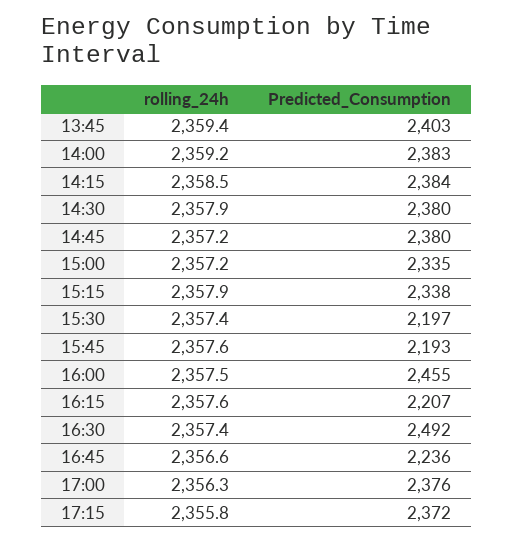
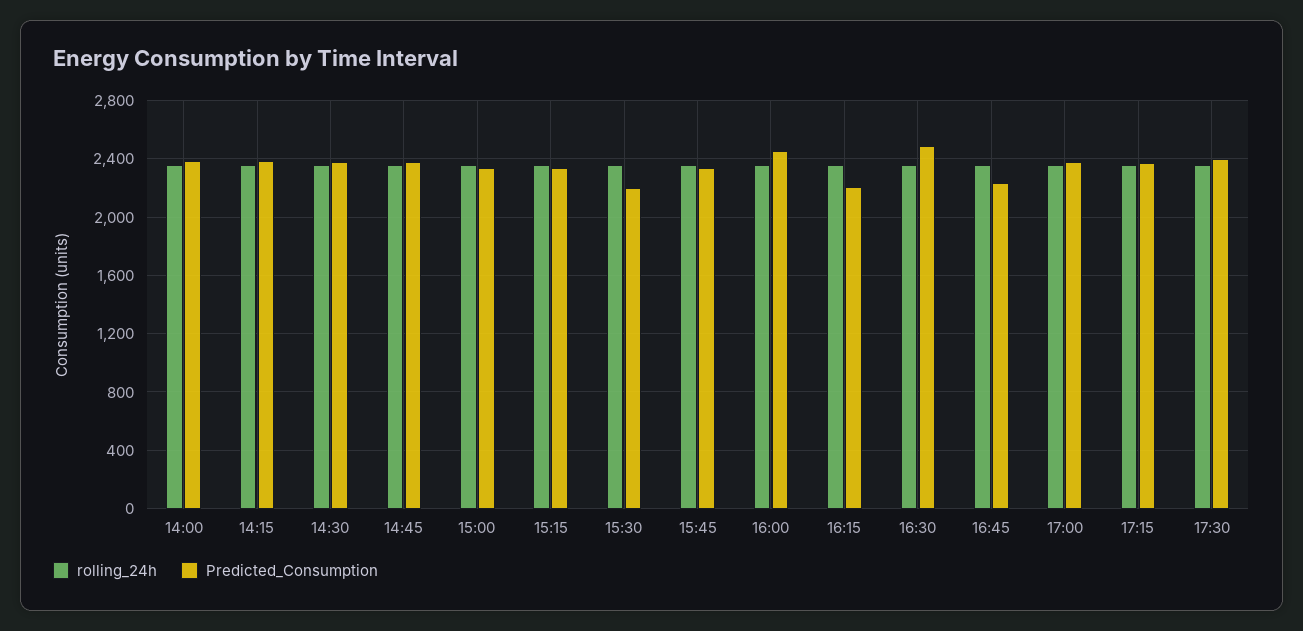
rolling_24h, 13:45: 2359.4 -> none
Predicted_Consumption, 13:45: 2403 -> none
Predicted_Consumption, 15:45: 2193 -> 2350
rolling_24h, 17:30: none -> 2350
Predicted_Consumption, 17:30: none -> 2400

